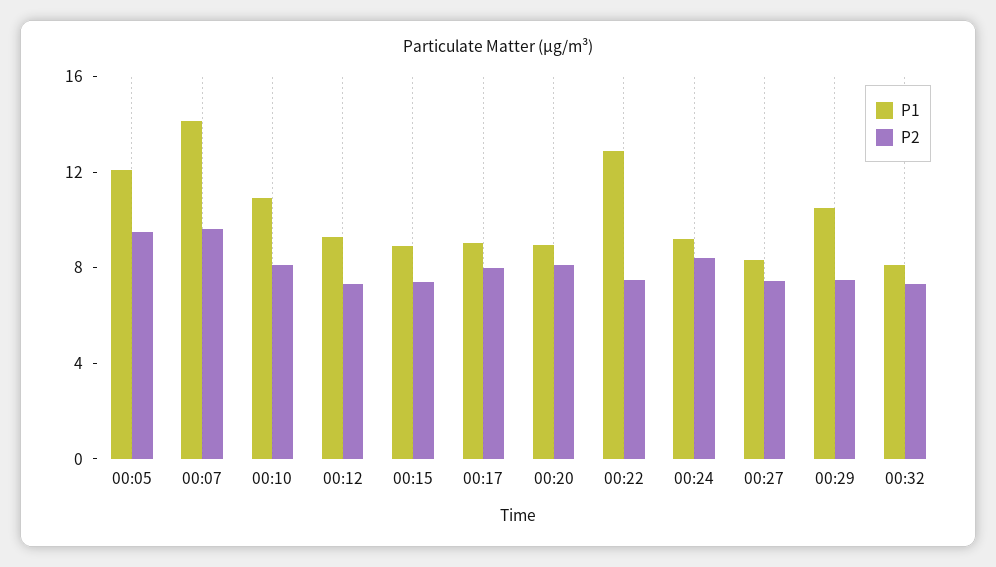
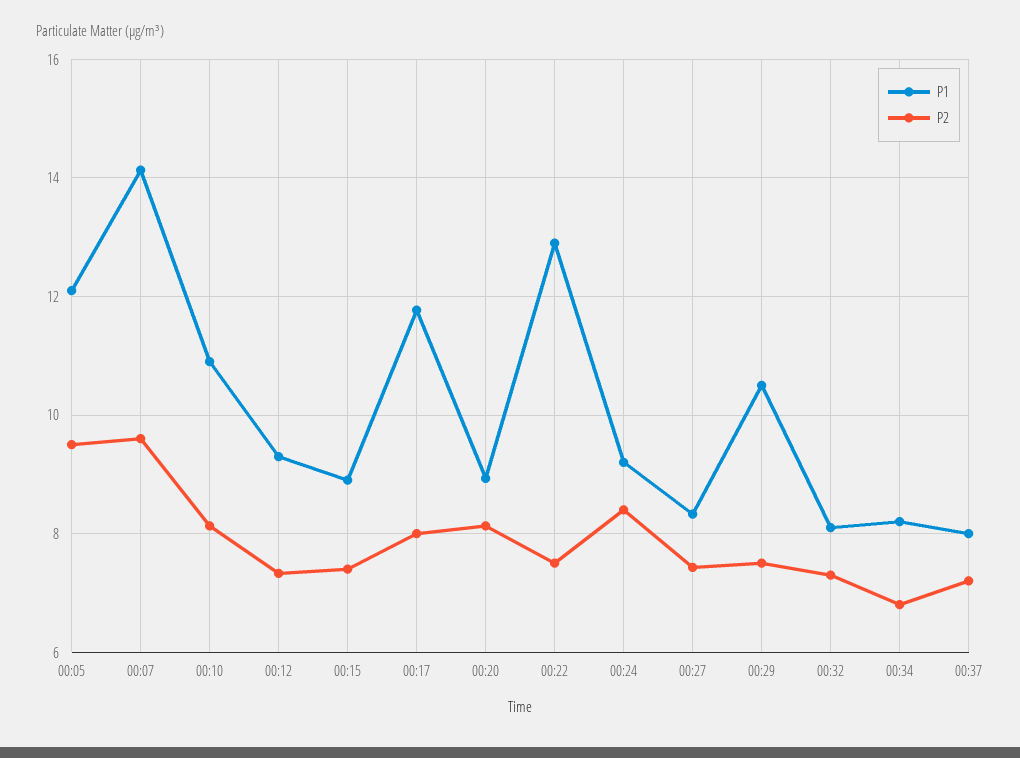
P1, 00:17: 9 -> 11.8
P1, 00:34: none -> 8.2
P2, 00:34: none -> 6.8
P1, 00:37: none -> 8
P2, 00:37: none -> 7.2

